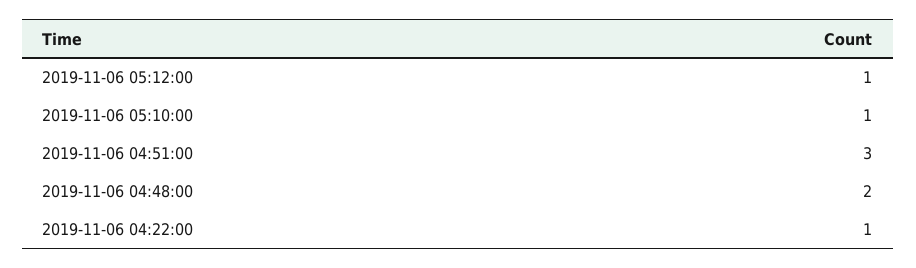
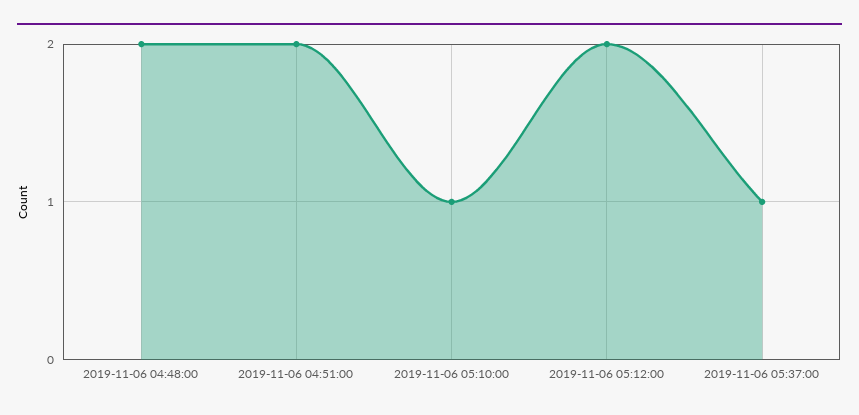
2019-11-06 05:12:00: 1 -> 2
2019-11-06 04:51:00: 3 -> 2
2019-11-06 04:22:00: 1 -> none
2019-11-06 05:37:00: none -> 1

